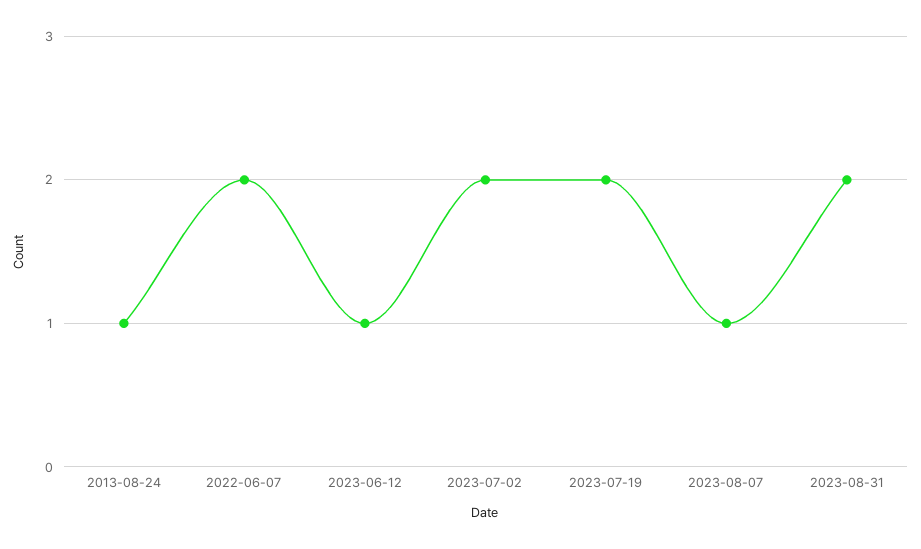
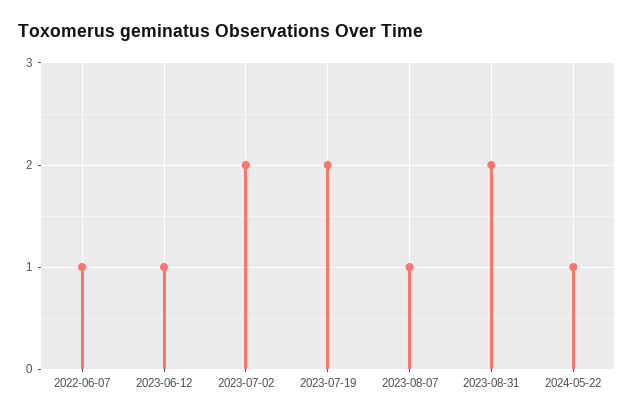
2013-08-24: 1 -> none
2022-06-07: 2 -> 1
2024-05-22: none -> 1

